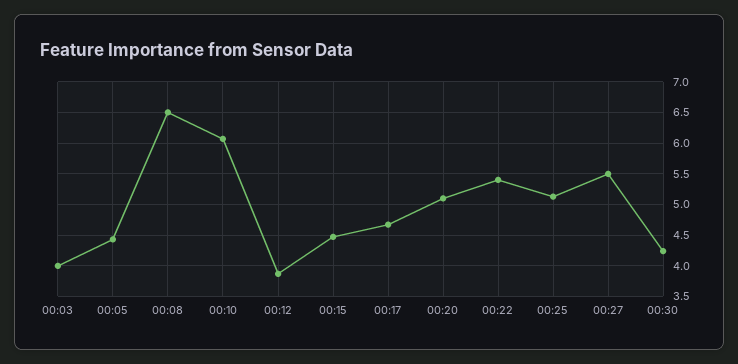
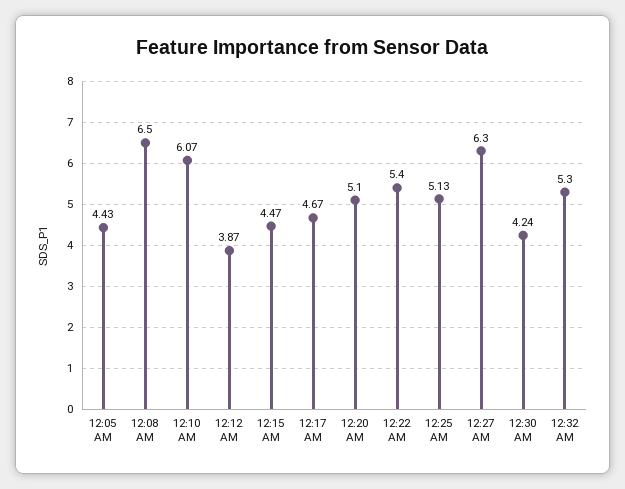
00:03: 4 -> none
00:27: 5.5 -> 6.3
12:32 AM: none -> 5.3

